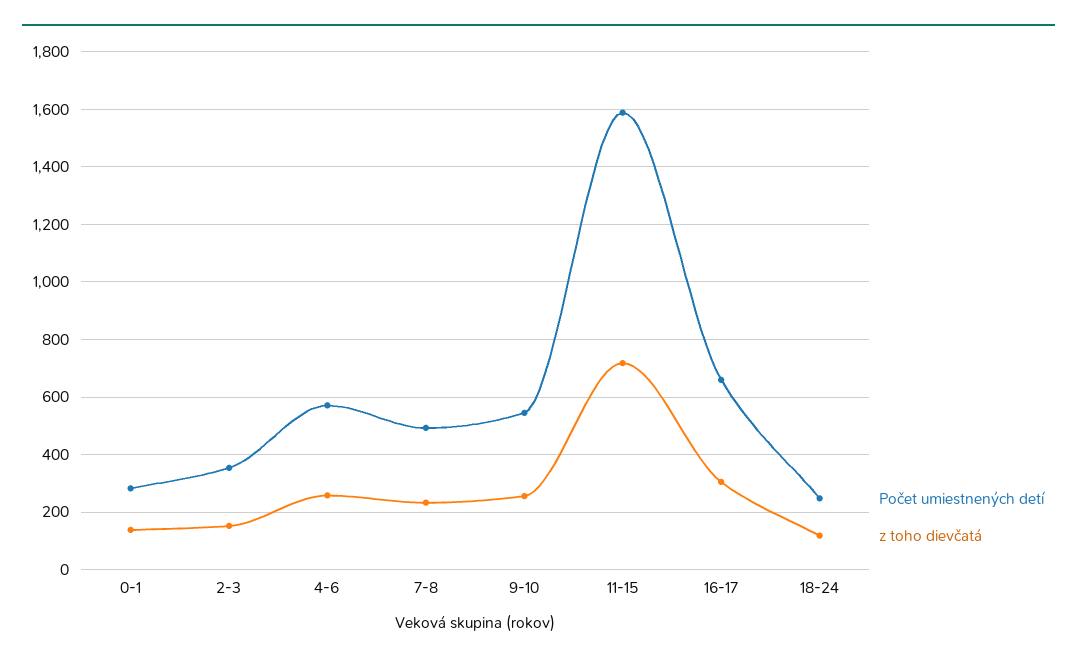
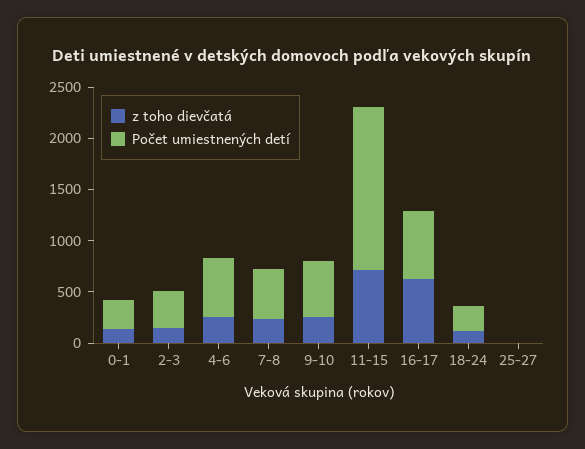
z toho dievčatá, 16-17: 300 -> 600
z toho dievčatá, 25-27: none -> 0
Počet umiestnených detí, 25-27: none -> 0

